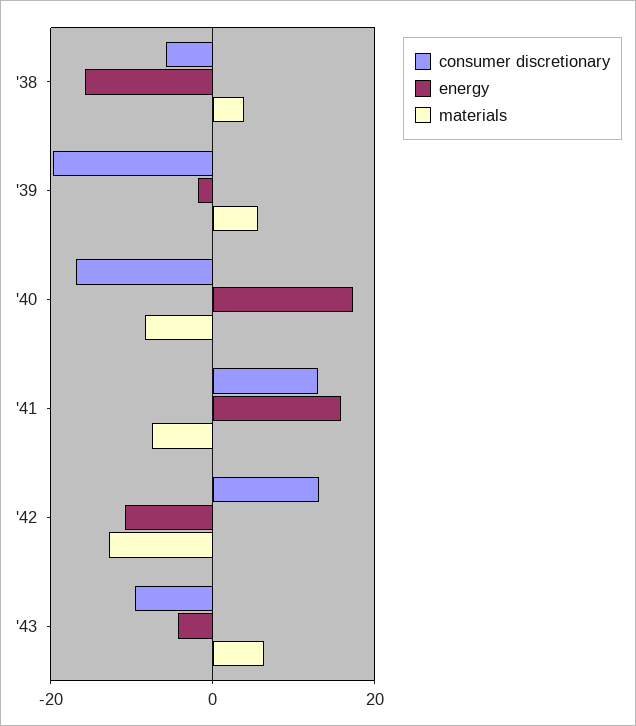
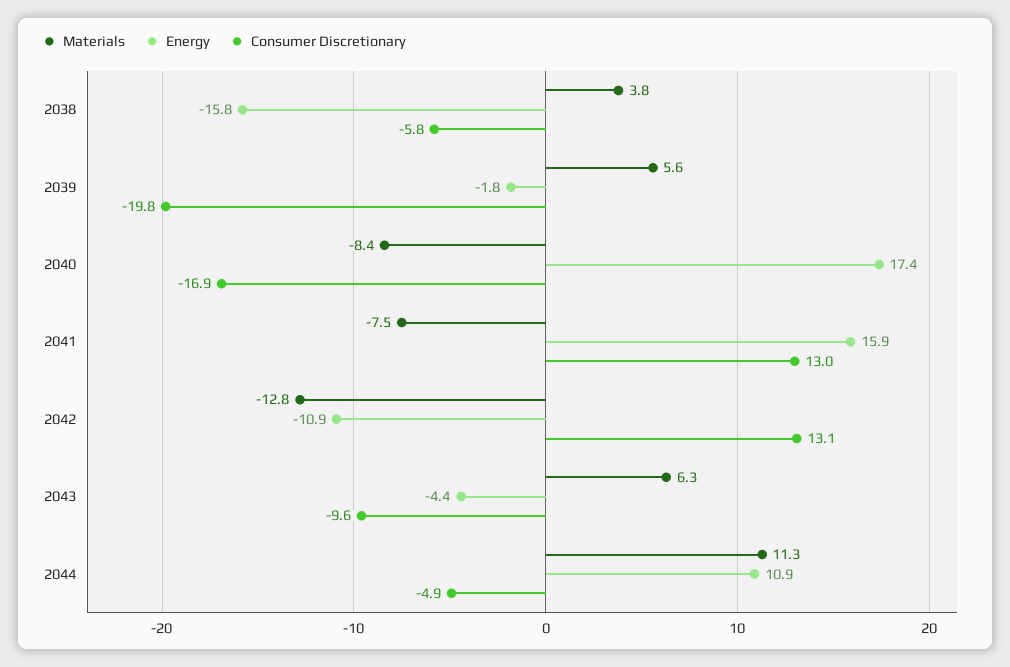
materials, 2044: none -> 11.3
energy, 2044: none -> 10.9
consumer discretionary, 2044: none -> -4.9

